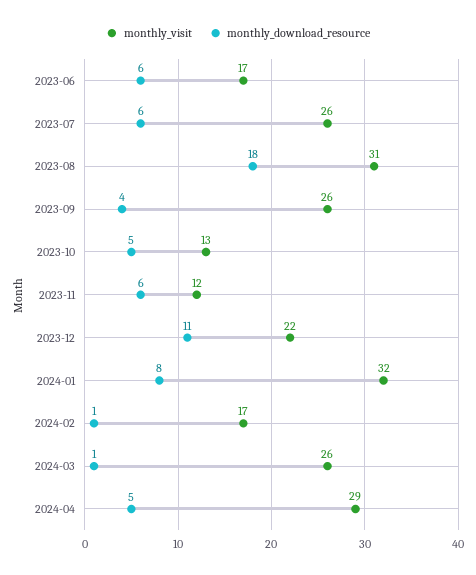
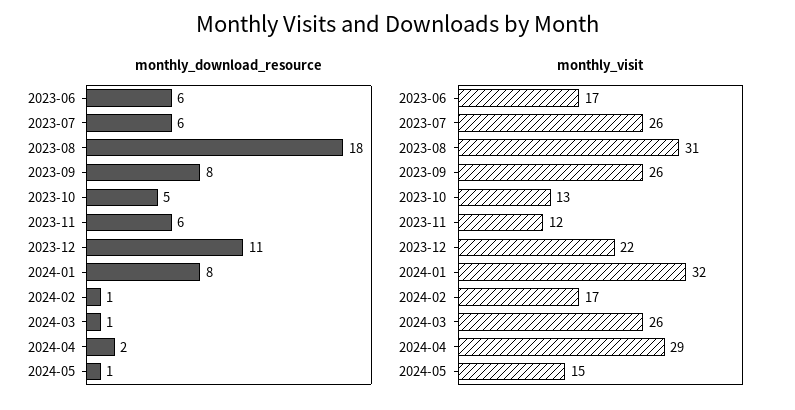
monthly_download_resource, 2023-09: 4 -> 8
monthly_download_resource, 2024-04: 5 -> 2
monthly_download_resource, 2024-05: none -> 1
monthly_visit, 2024-05: none -> 15

